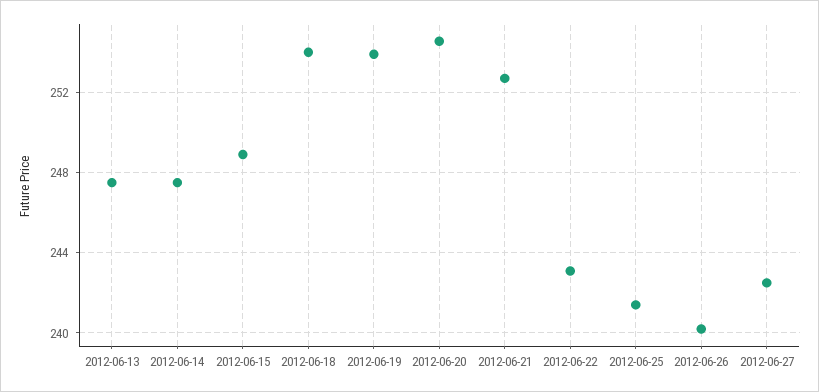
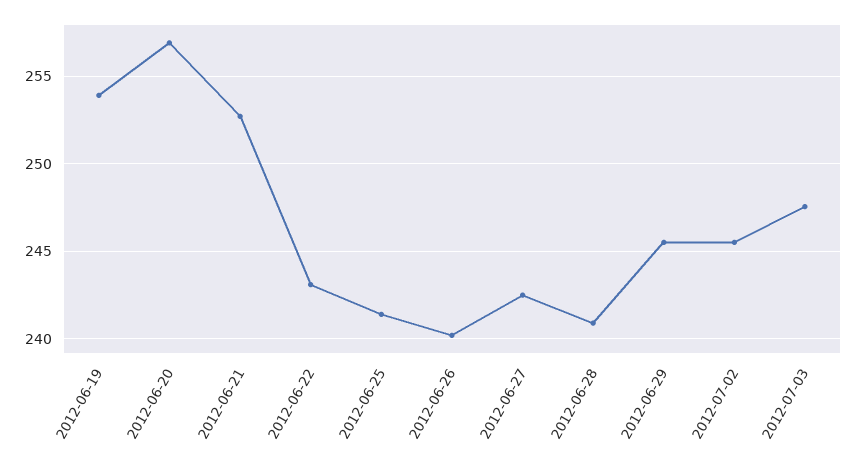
2012-06-13: 247.5 -> none
2012-06-14: 247.5 -> none
2012-06-15: 249 -> none
2012-06-18: 254 -> none
2012-06-20: 254.5 -> 257
2012-06-28: none -> 241
2012-06-29: none -> 245.5
2012-07-02: none -> 245.5
2012-07-03: none -> 247.5

